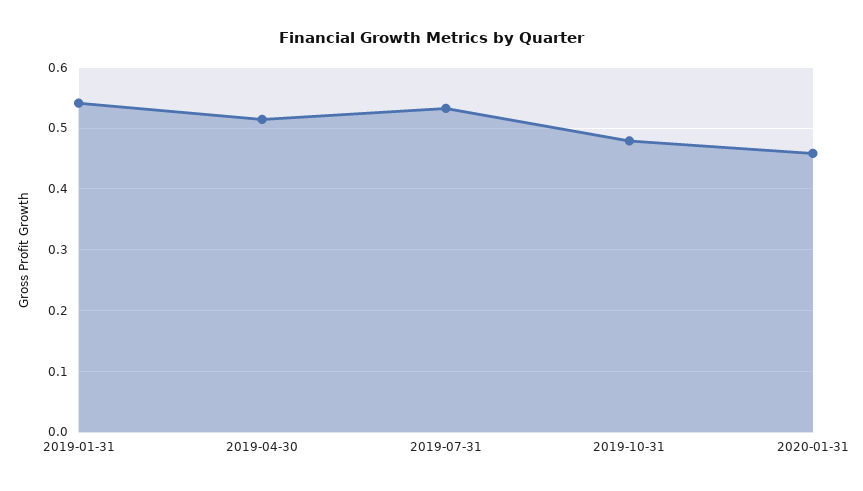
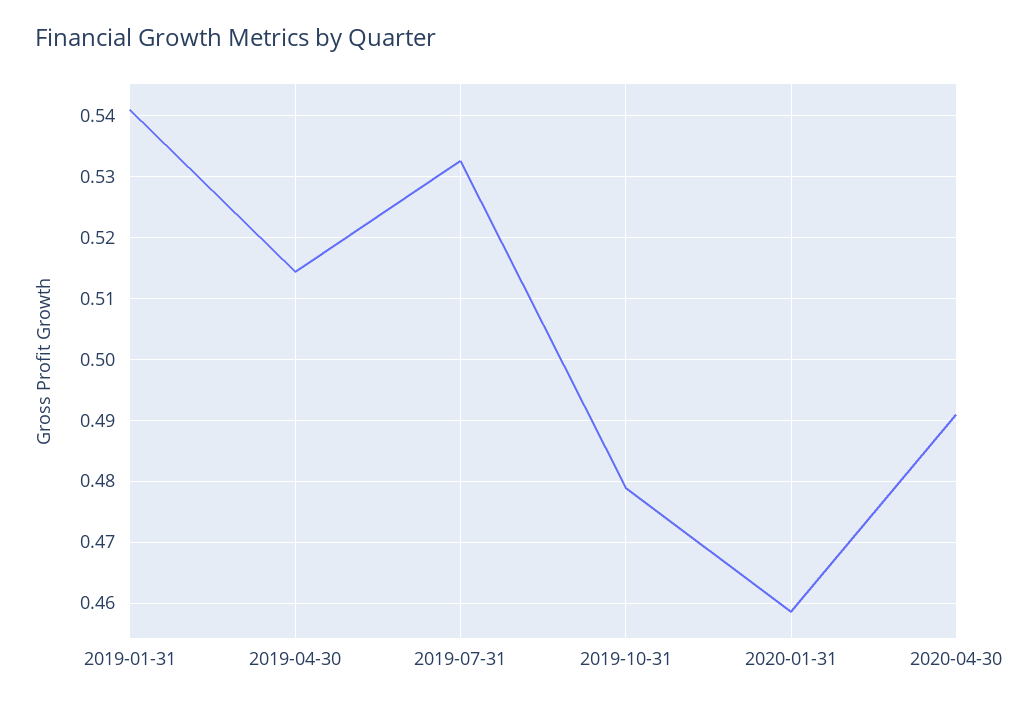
2020-04-30: none -> 0.491

